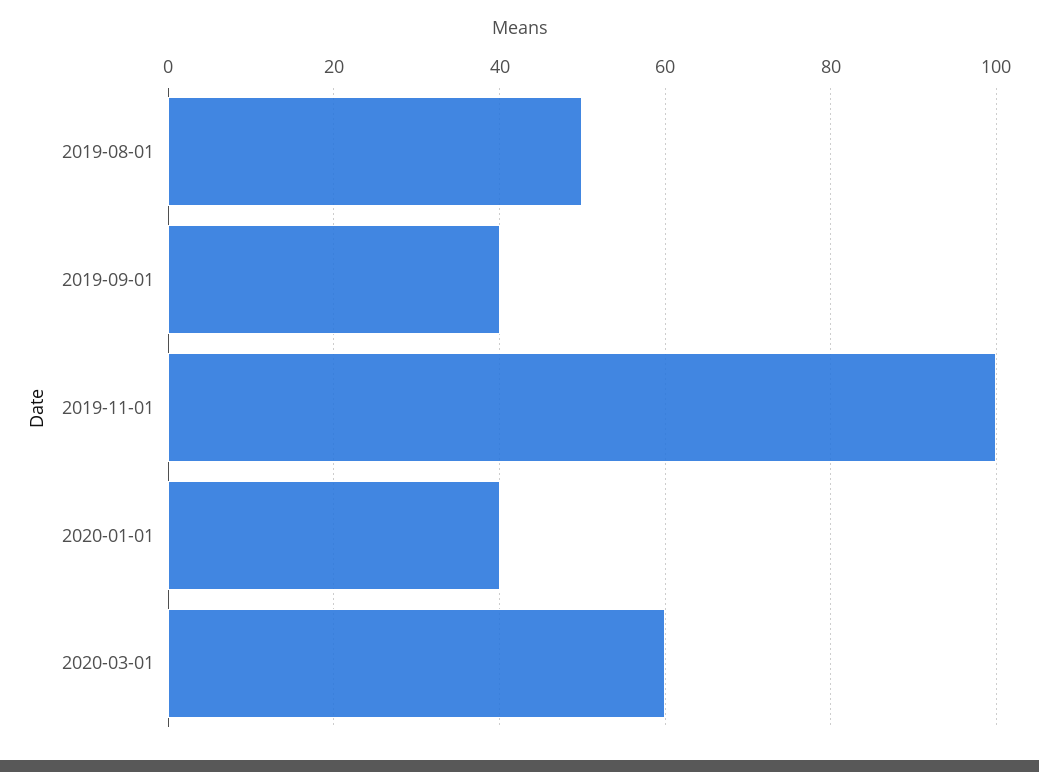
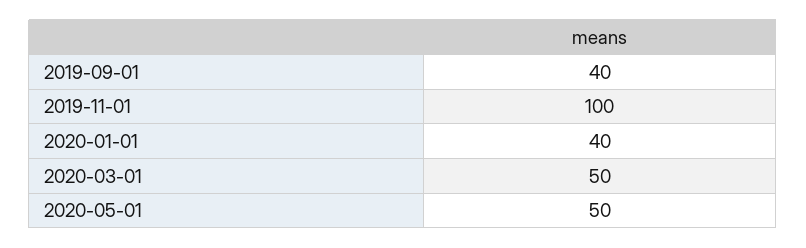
2019-08-01: 50 -> none
2020-03-01: 60 -> 50
2020-05-01: none -> 50

